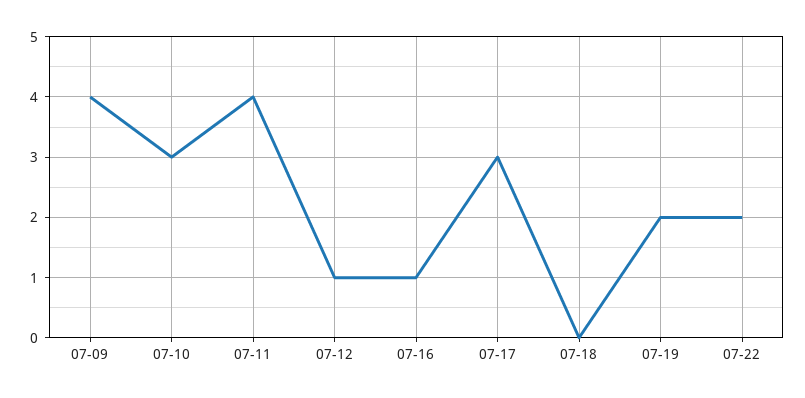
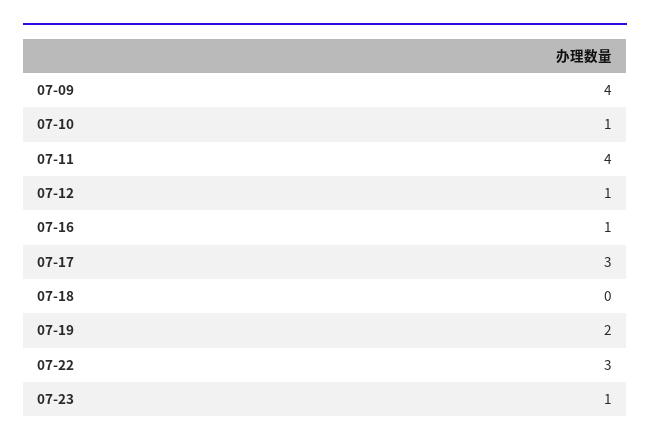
07-10: 3 -> 1
07-22: 2 -> 3
07-23: none -> 1

